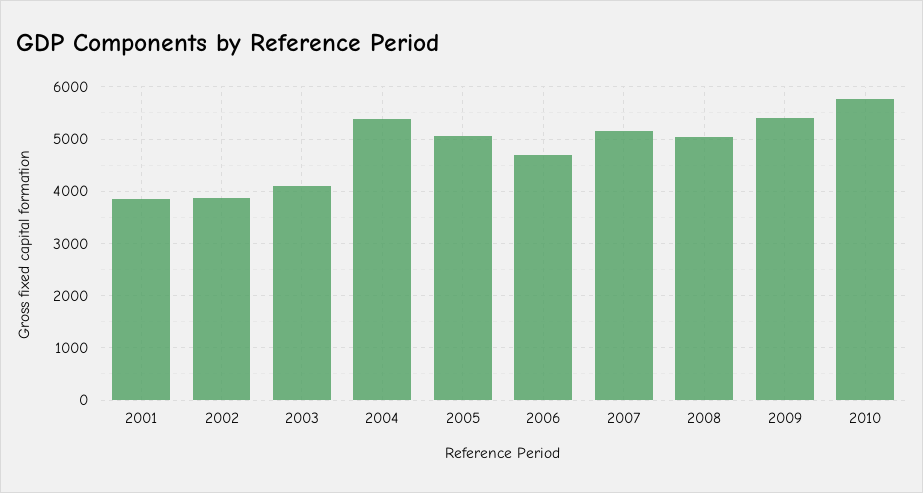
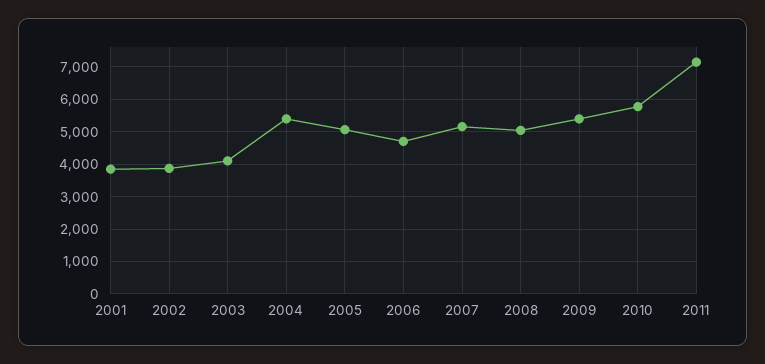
2011: none -> 7200

